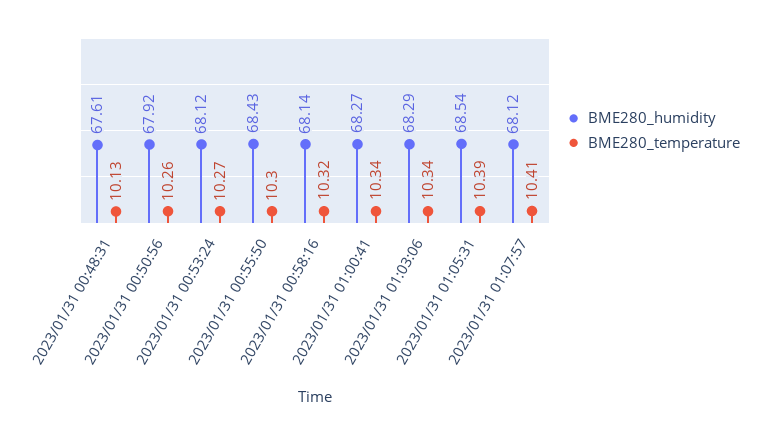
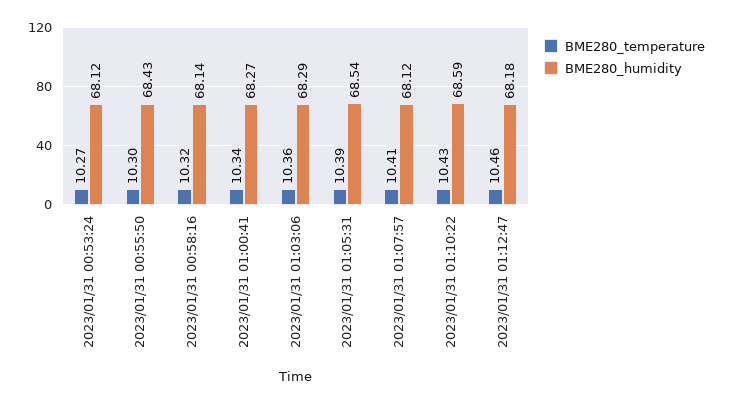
BME280_humidity, 2023/01/31 00:48:31: 67.61 -> none
BME280_temperature, 2023/01/31 00:48:31: 10.13 -> none
BME280_humidity, 2023/01/31 00:50:56: 67.92 -> none
BME280_temperature, 2023/01/31 00:50:56: 10.26 -> none
BME280_temperature, 2023/01/31 01:03:06: 10.34 -> 10.36
BME280_temperature, 2023/01/31 01:10:22: none -> 10.43
BME280_humidity, 2023/01/31 01:10:22: none -> 68.59
BME280_temperature, 2023/01/31 01:12:47: none -> 10.46
BME280_humidity, 2023/01/31 01:12:47: none -> 68.18

